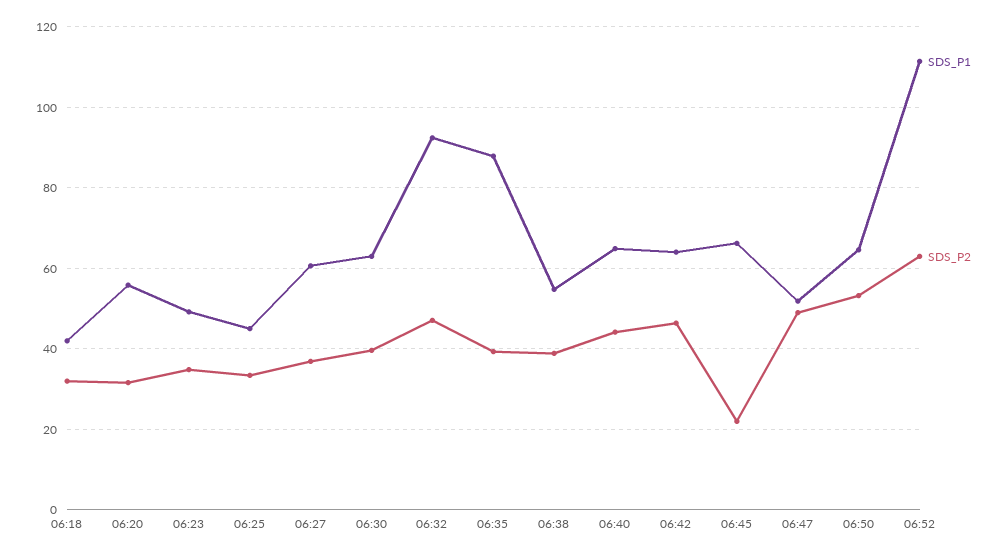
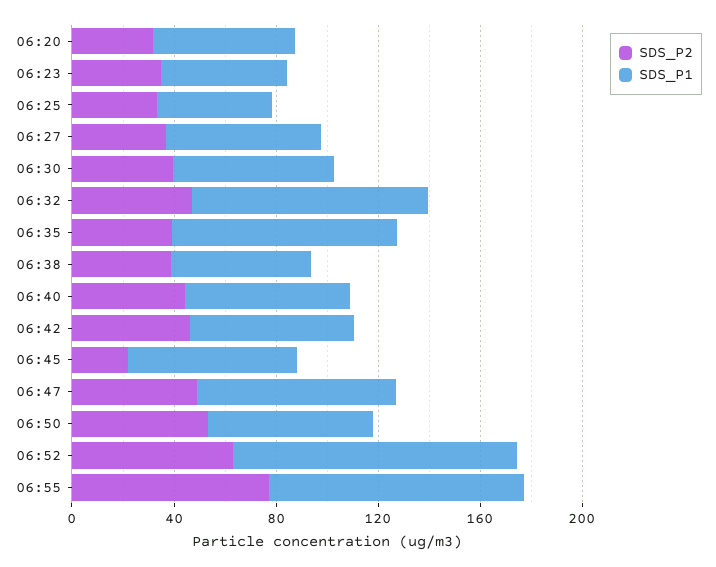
SDS_P1, 06:18: 42 -> none
SDS_P2, 06:18: 32 -> none
SDS_P1, 06:47: 52 -> 80
SDS_P2, 06:55: none -> 80
SDS_P1, 06:55: none -> 100

